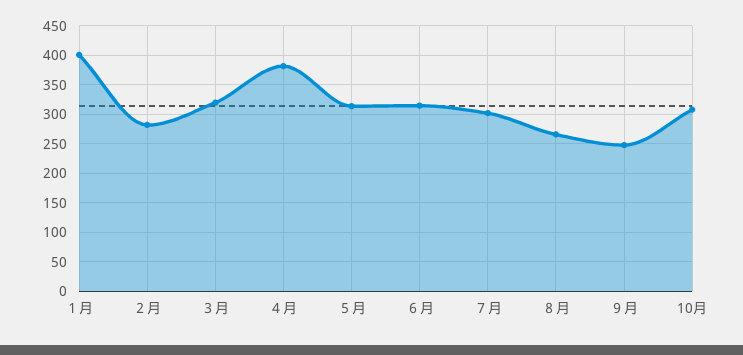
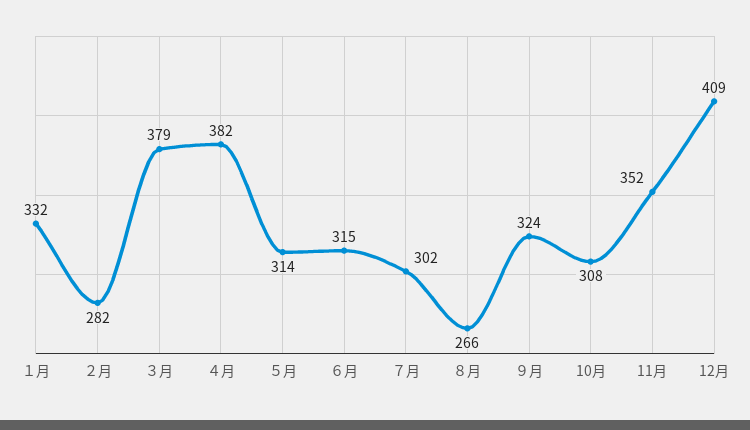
１月: 400 -> 332
３月: 325 -> 379
９月: 250 -> 324
11月: none -> 352
12月: none -> 409

